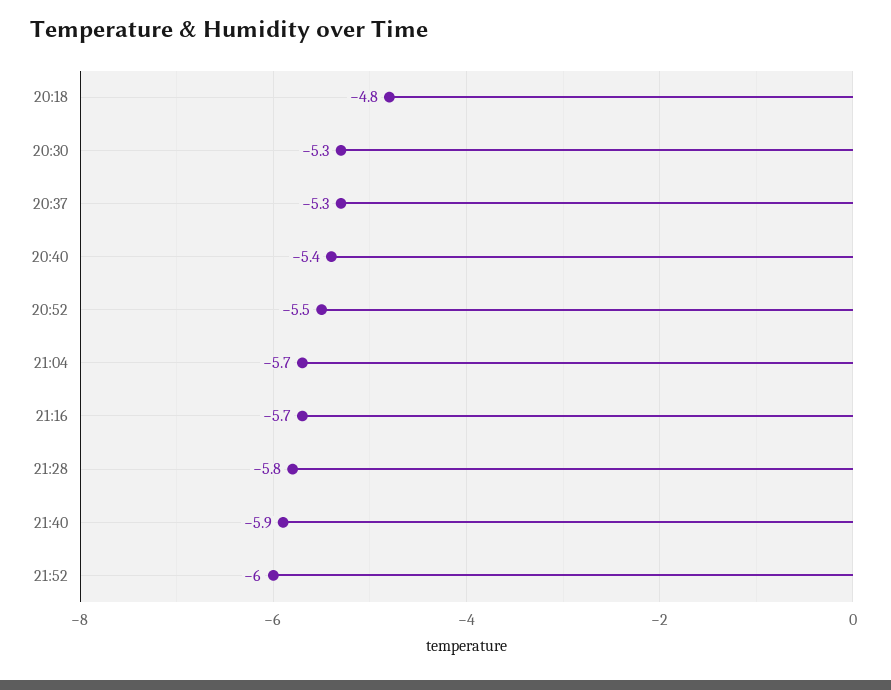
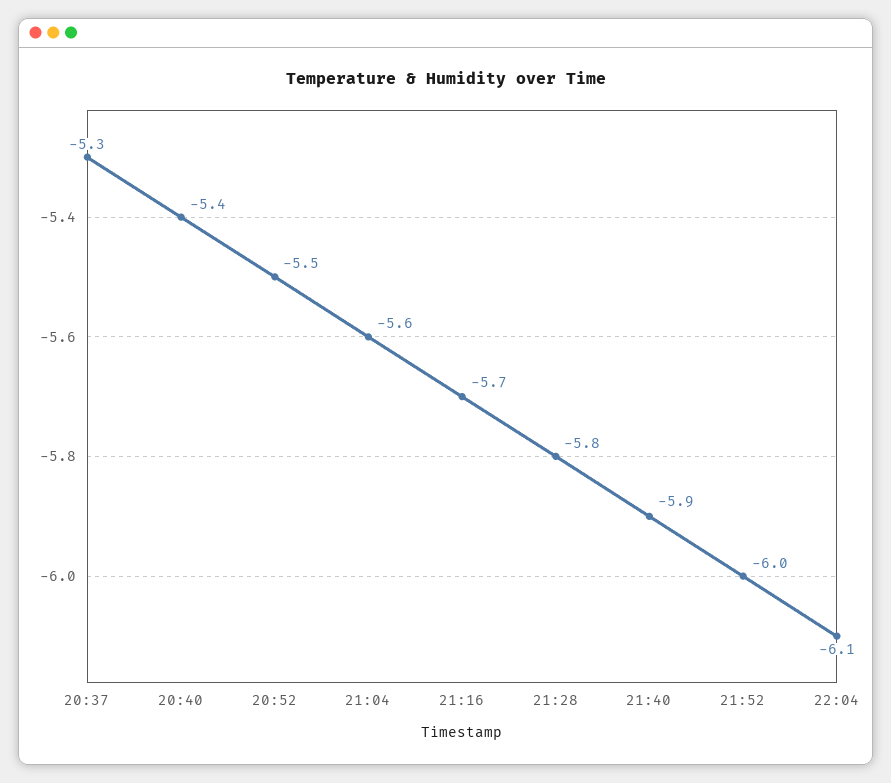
20:18: -4.8 -> none
20:30: -5.3 -> none
21:04: -5.7 -> -5.6
22:04: none -> -6.1

